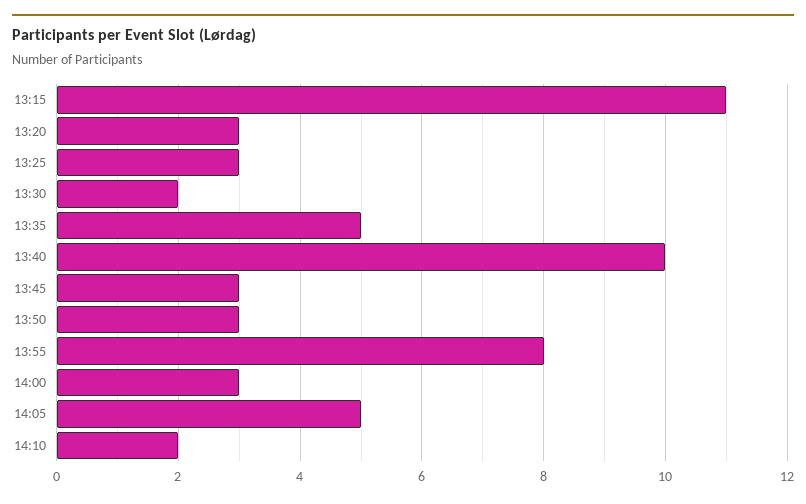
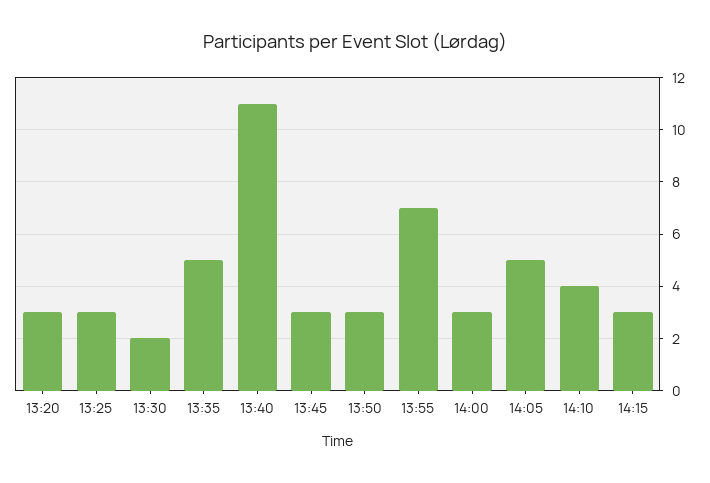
13:15: 11 -> none
13:40: 10 -> 11
13:55: 8 -> 7
14:10: 2 -> 4
14:15: none -> 3

